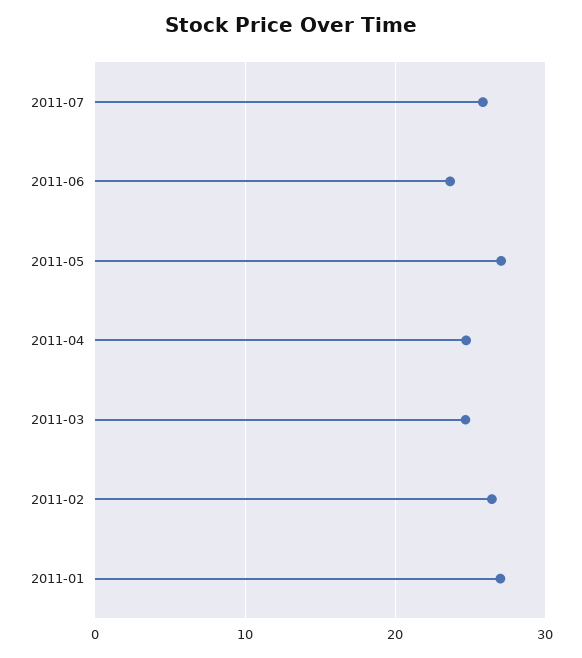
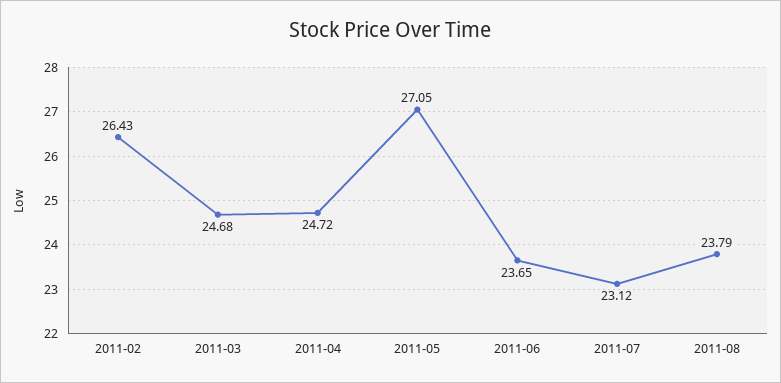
2011-07: 26 -> 23.12
2011-01: 27 -> none
2011-08: none -> 23.79

